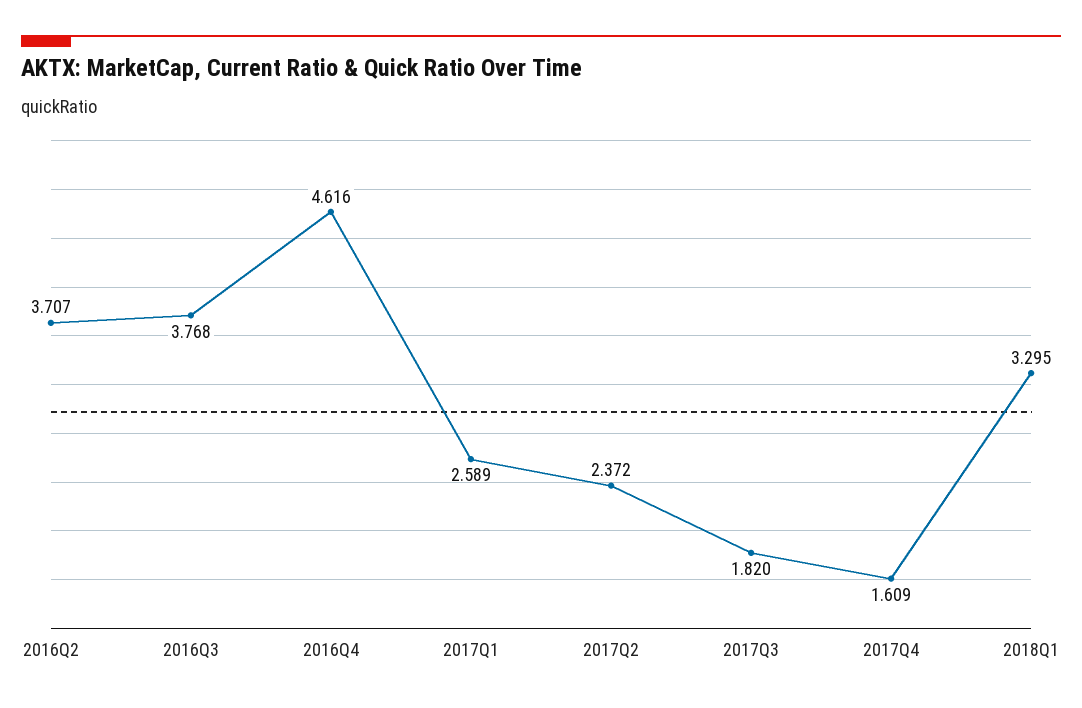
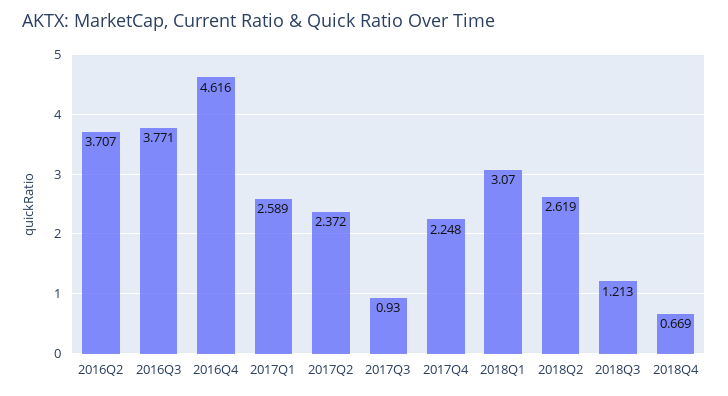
2016Q3: 3.768 -> 3.771
2017Q3: 1.82 -> 0.93
2017Q4: 1.609 -> 2.248
2018Q1: 3.295 -> 3.07
2018Q2: none -> 2.619
2018Q3: none -> 1.213
2018Q4: none -> 0.669

